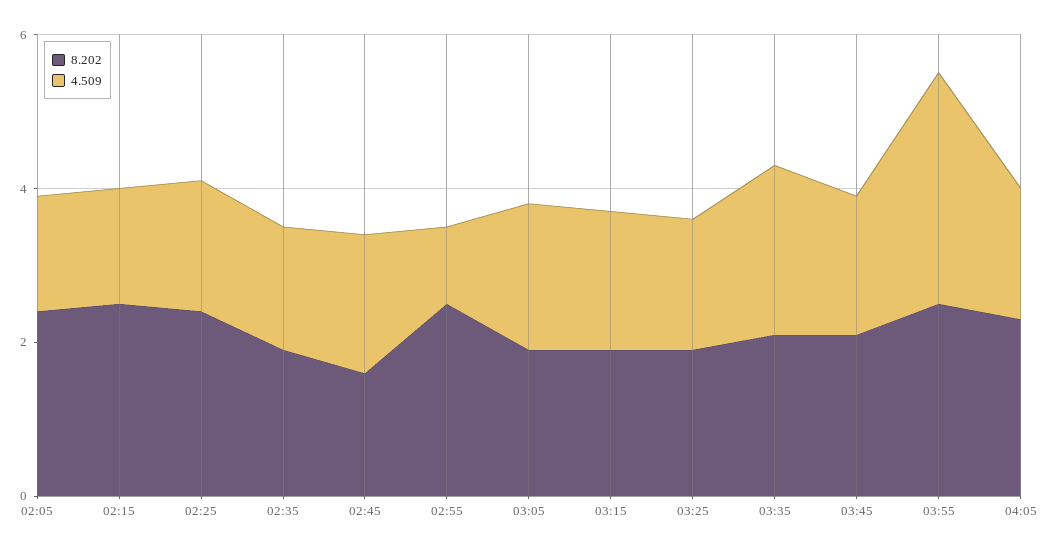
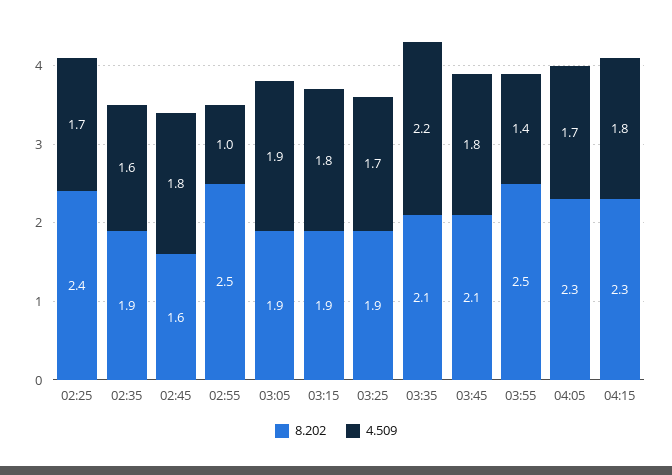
8.202, 02:05: 2.5 -> none
4.509, 02:05: 1.5 -> none
8.202, 02:15: 2.5 -> none
4.509, 02:15: 1.5 -> none
4.509, 03:55: 3 -> 1.4
8.202, 04:15: none -> 2.3
4.509, 04:15: none -> 1.8

